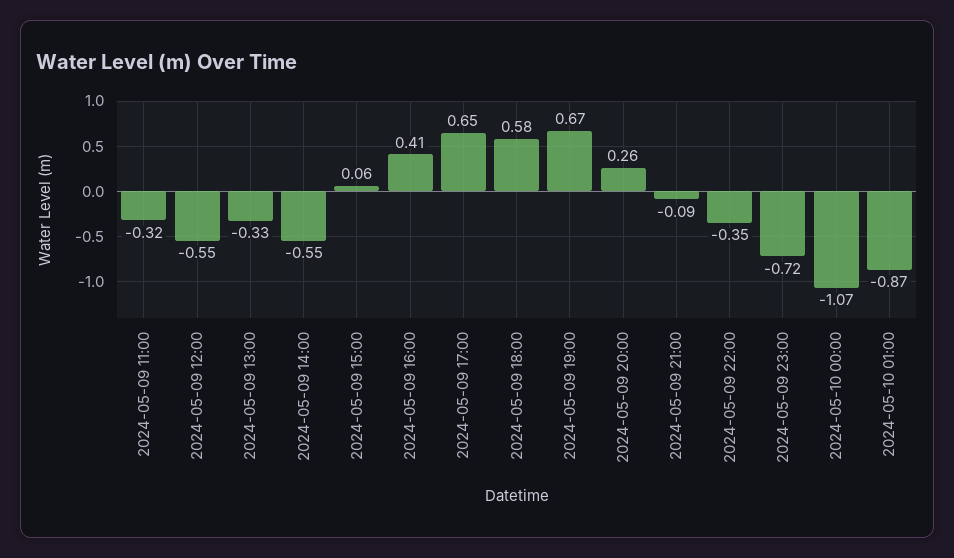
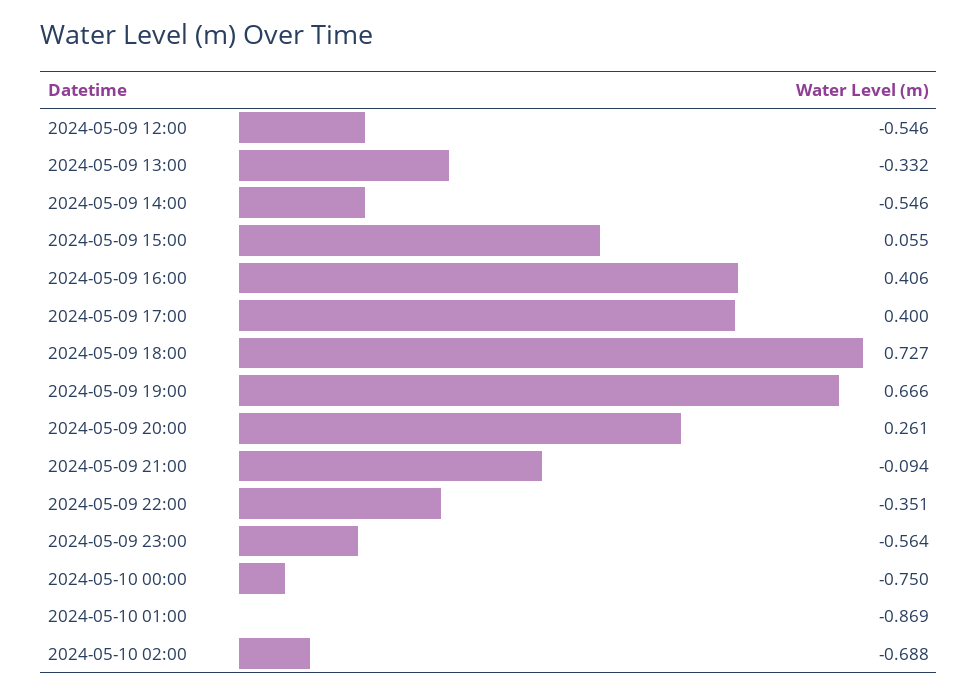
2024-05-09 11:00: -0.32 -> none
2024-05-09 17:00: 0.65 -> 0.4
2024-05-09 18:00: 0.58 -> 0.727
2024-05-09 23:00: -0.72 -> -0.564
2024-05-10 00:00: -1.07 -> -0.75
2024-05-10 02:00: none -> -0.688

